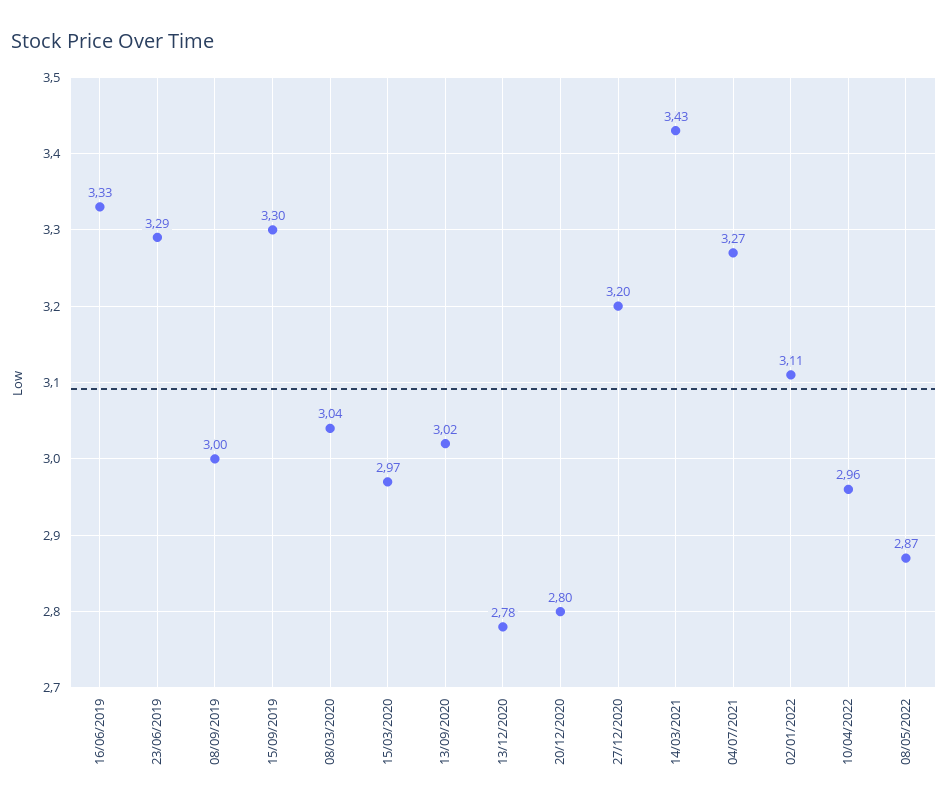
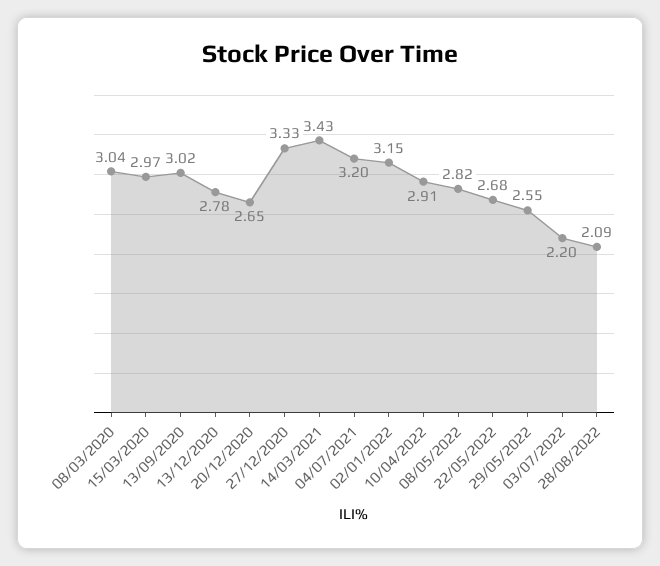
16/06/2019: 3.33 -> none
23/06/2019: 3.29 -> none
08/09/2019: 3 -> none
15/09/2019: 3.3 -> none
20/12/2020: 2.8 -> 2.65
27/12/2020: 3.2 -> 3.33
04/07/2021: 3.27 -> 3.2
02/01/2022: 3.11 -> 3.15
10/04/2022: 2.96 -> 2.91
08/05/2022: 2.87 -> 2.82
22/05/2022: none -> 2.68
29/05/2022: none -> 2.55
03/07/2022: none -> 2.2
28/08/2022: none -> 2.09

